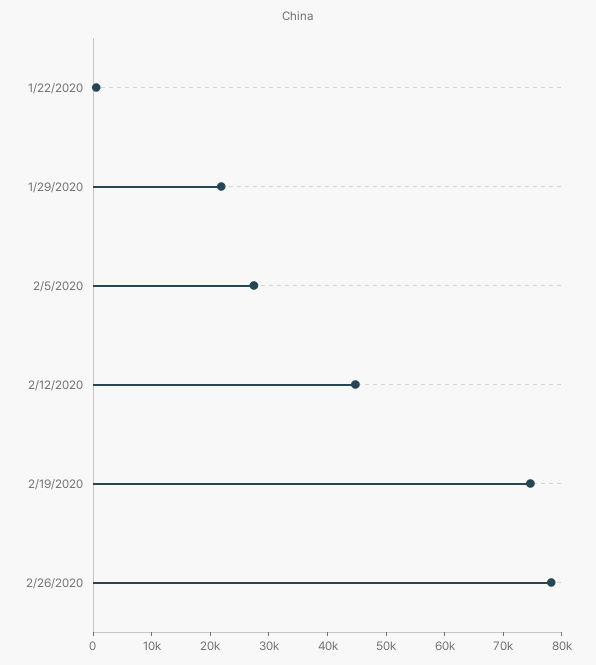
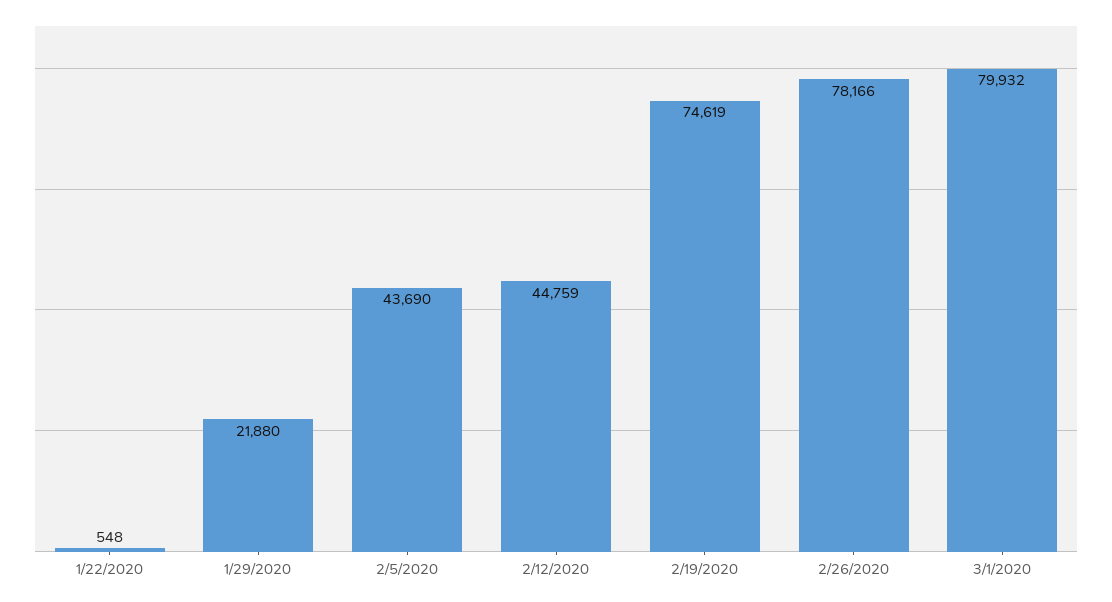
2/5/2020: 28000 -> 43690
3/1/2020: none -> 79932

